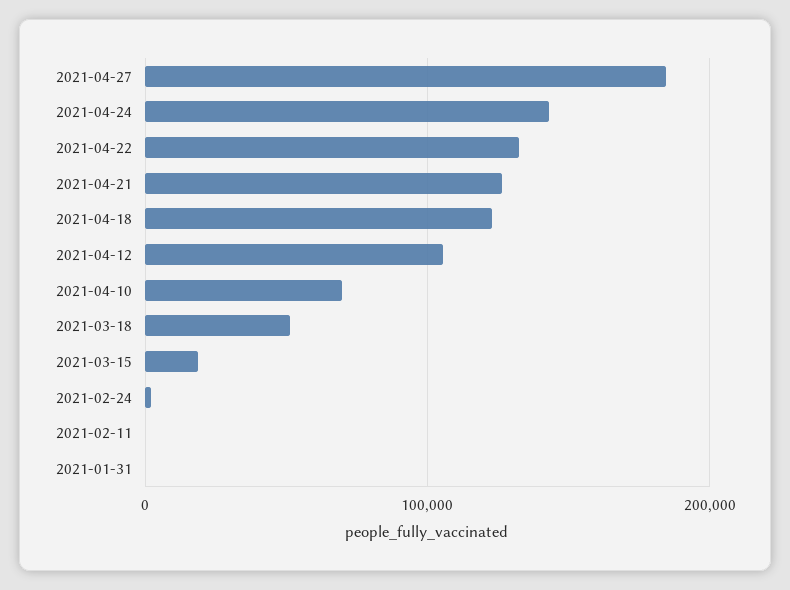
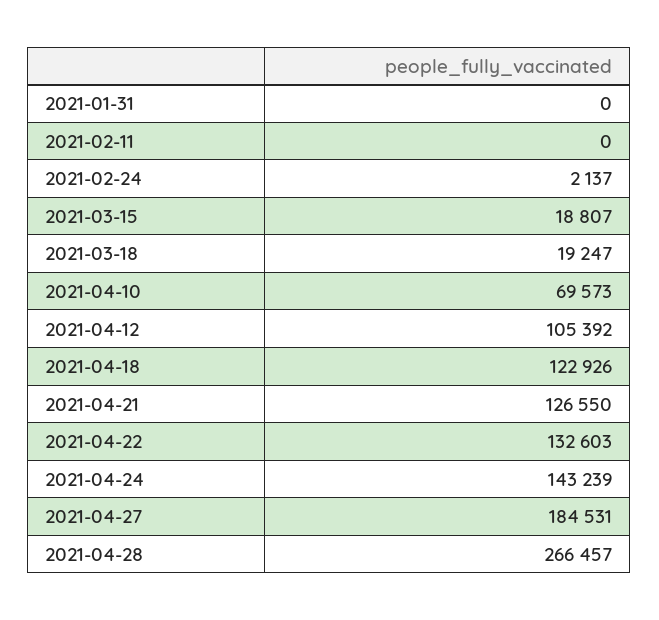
2021-03-18: 50000 -> 19247
2021-04-28: none -> 266457

